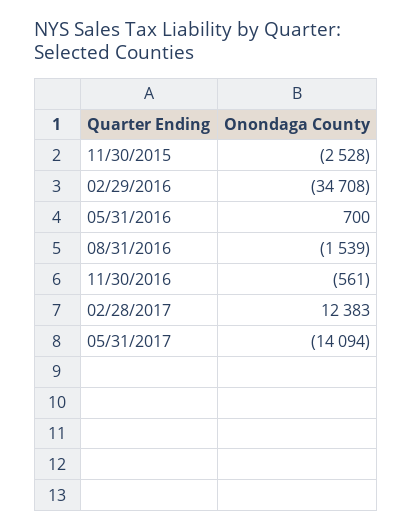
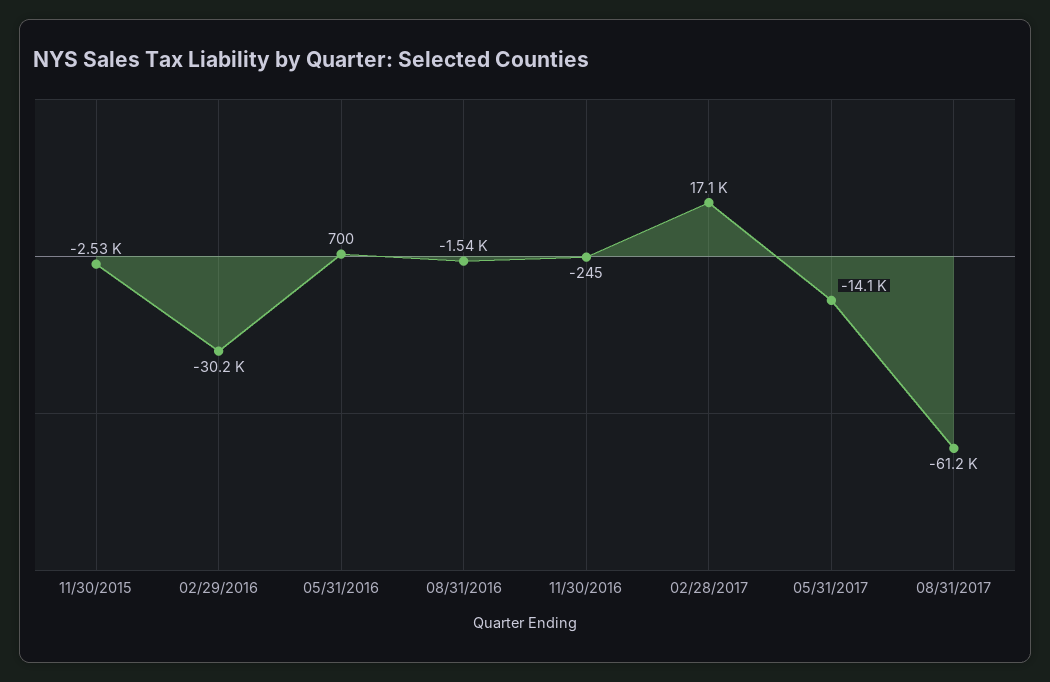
02/29/2016: -34708 -> -30200
11/30/2016: -561 -> -245
02/28/2017: 12383 -> 17100
08/31/2017: none -> -61200

